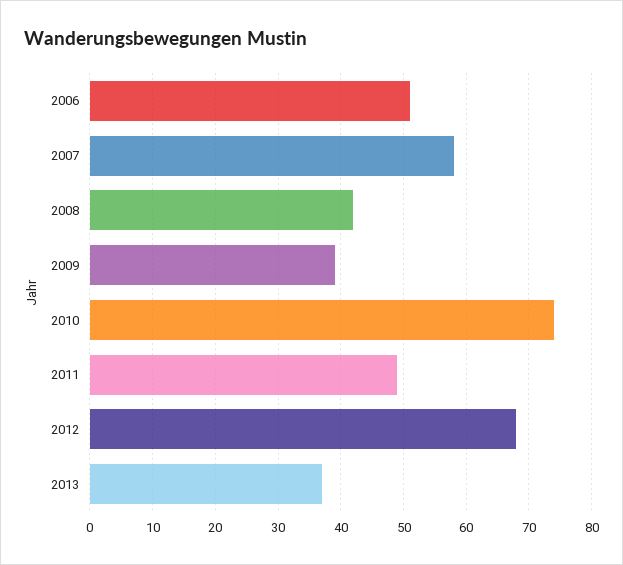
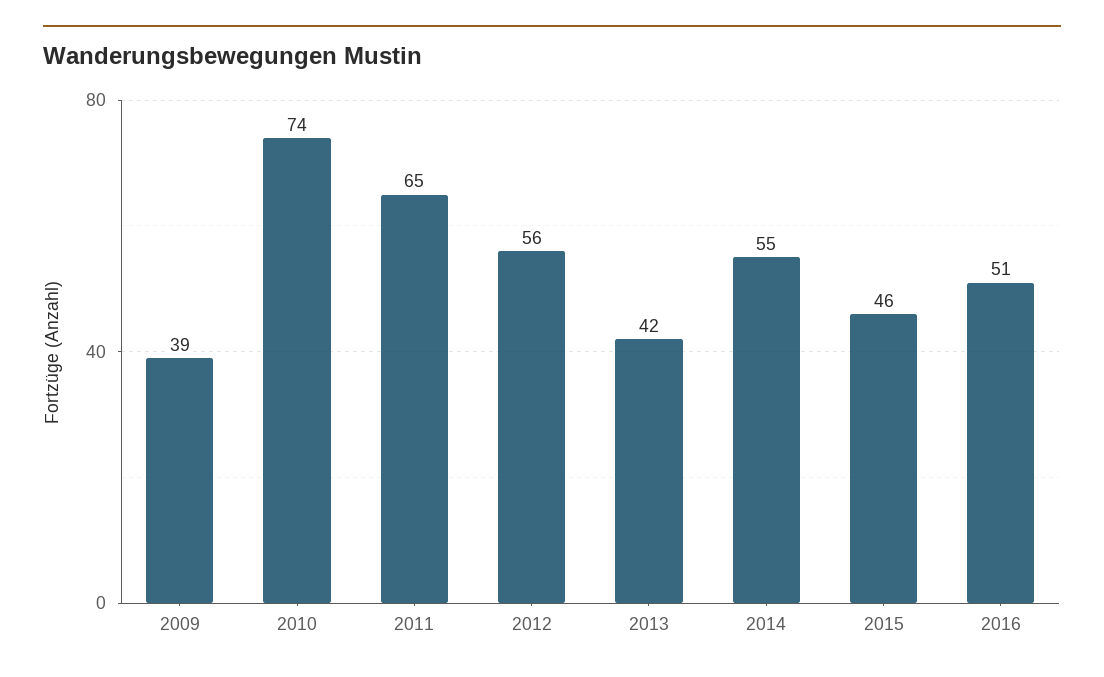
2006: 51 -> none
2007: 58 -> none
2008: 42 -> none
2011: 49 -> 65
2012: 68 -> 56
2013: 37 -> 42
2014: none -> 55
2015: none -> 46
2016: none -> 51

